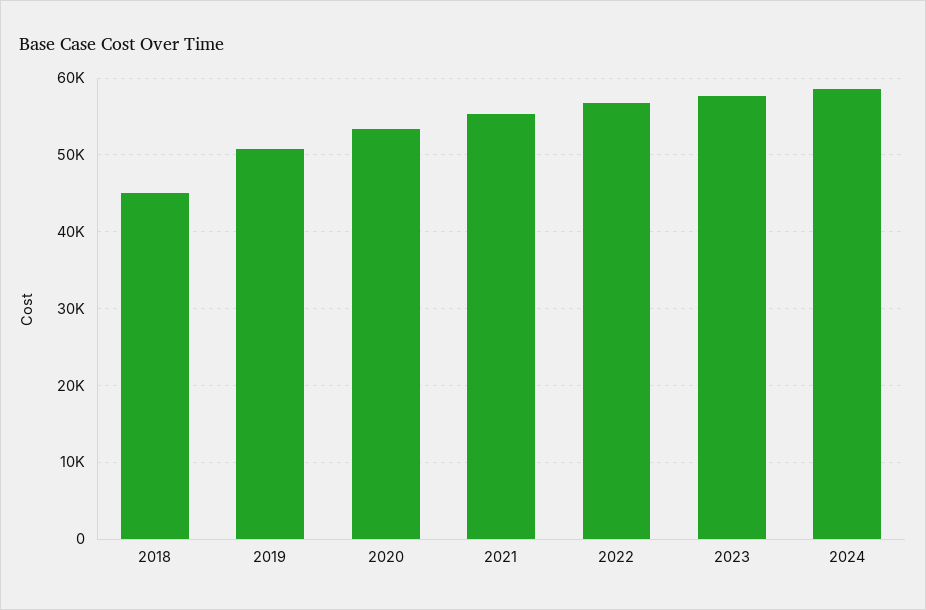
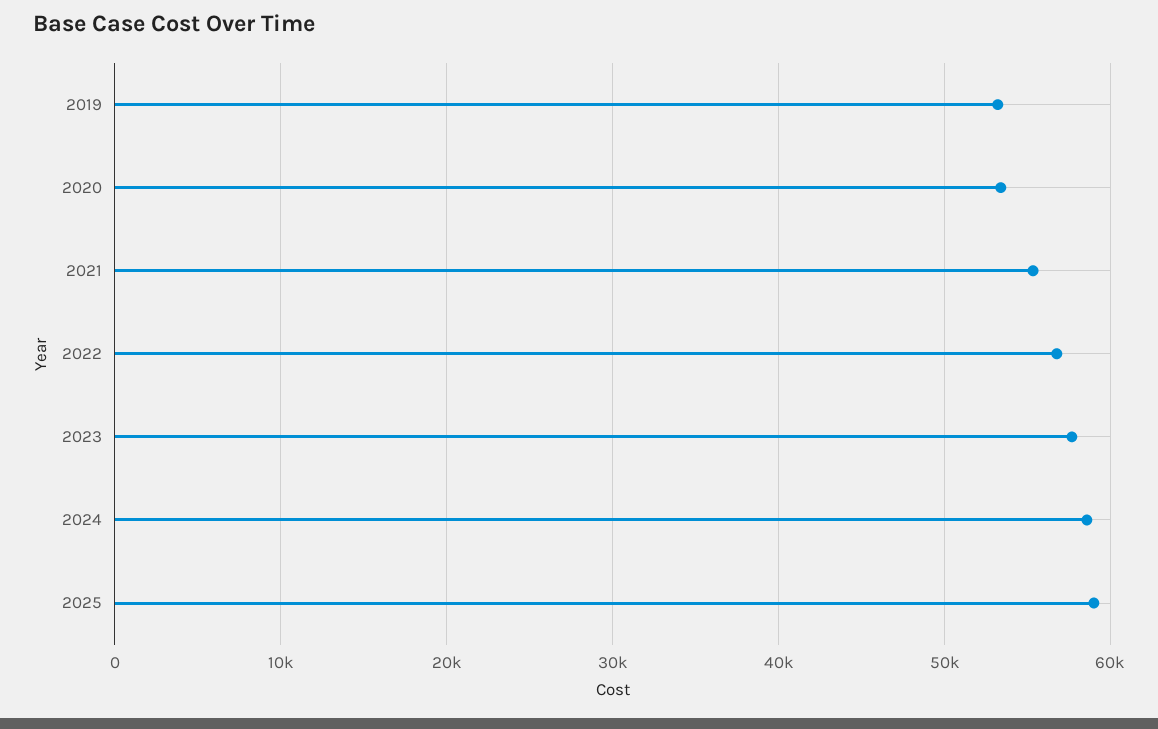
2018: 45000 -> none
2019: 51000 -> 53000
2025: none -> 59000

